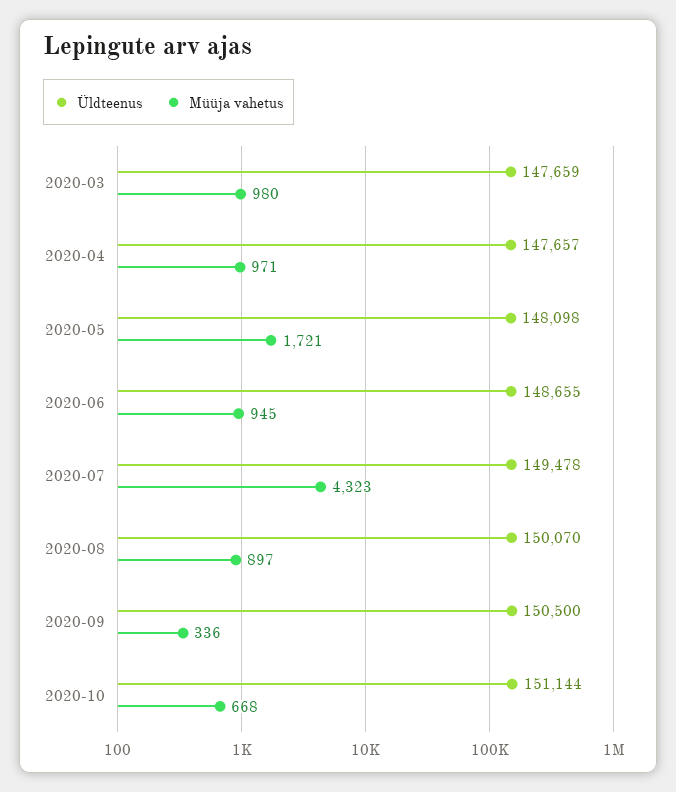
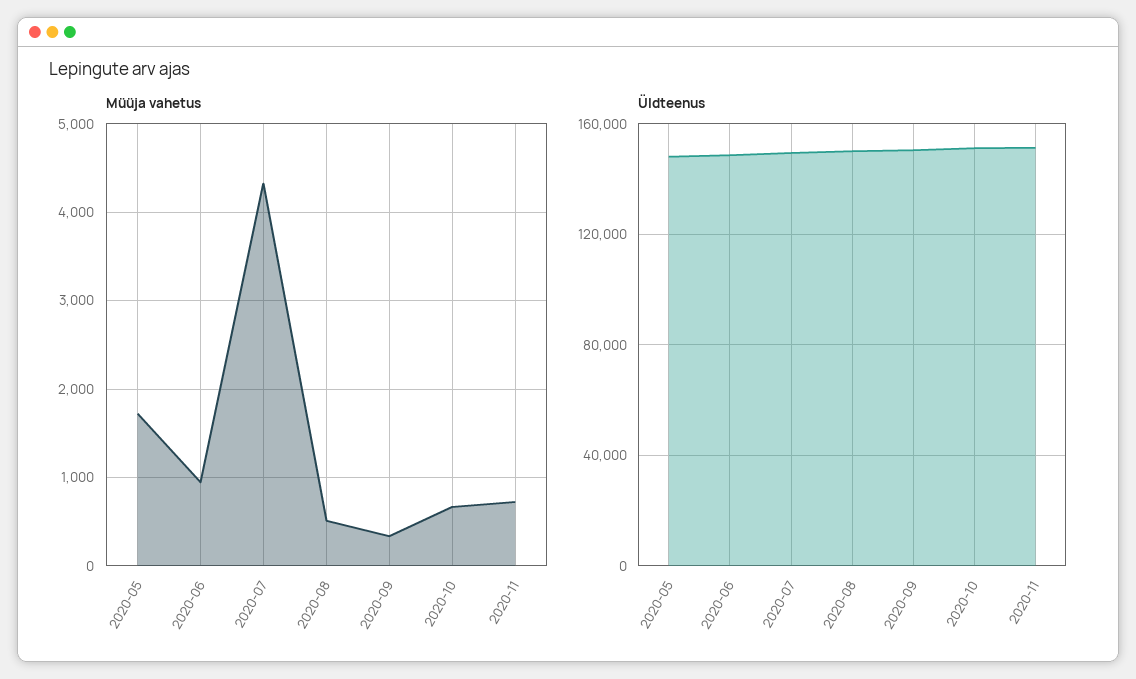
Üldteenus, 2020-03: 147659 -> none
Müüja vahetus, 2020-03: 980 -> none
Üldteenus, 2020-04: 147657 -> none
Müüja vahetus, 2020-04: 971 -> none
Müüja vahetus, 2020-08: 897 -> 500
Müüja vahetus, 2020-11: none -> 700
Üldteenus, 2020-11: none -> 150000

